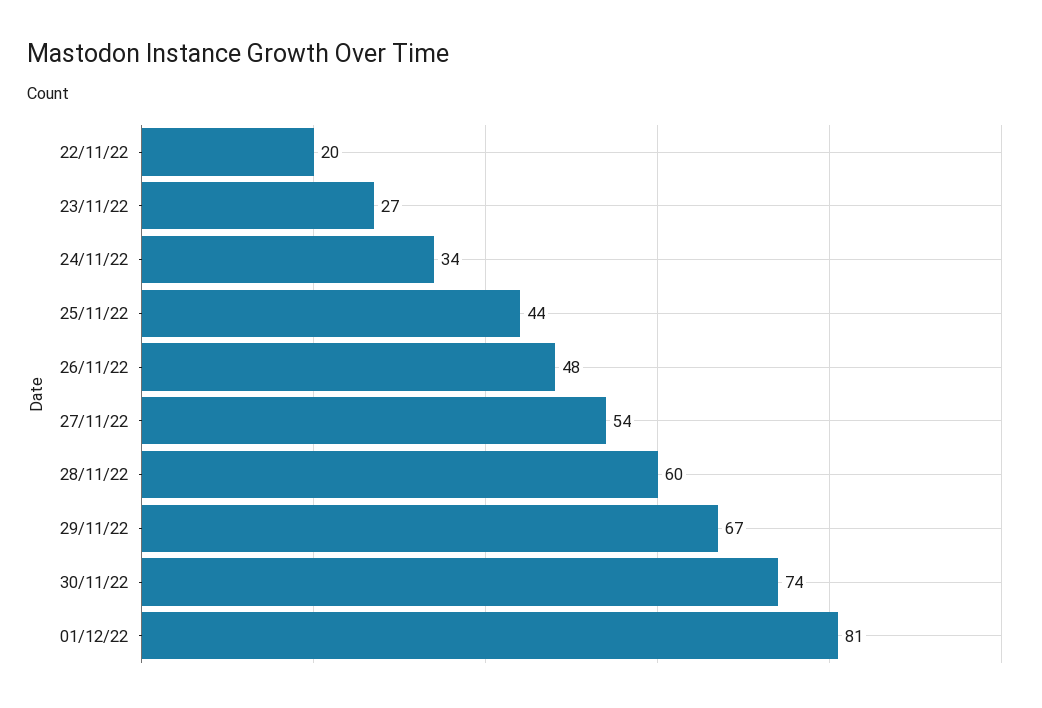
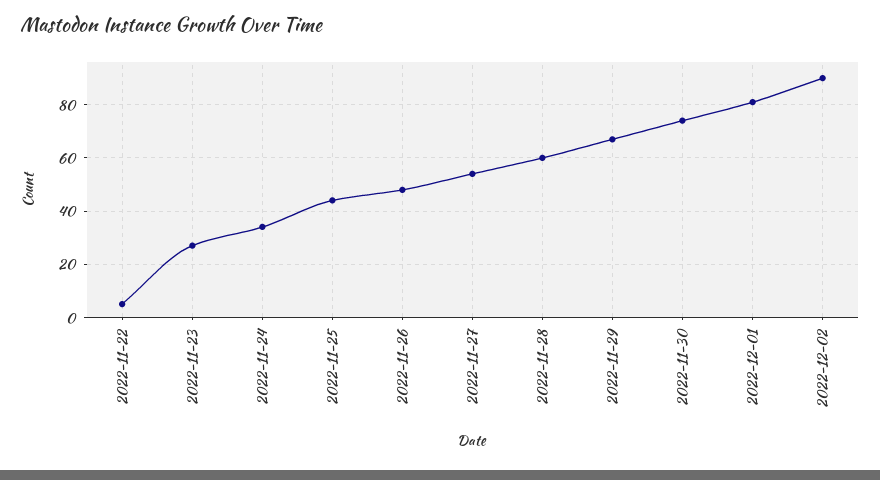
22/11/22: 20 -> 5
2022-12-02: none -> 90

